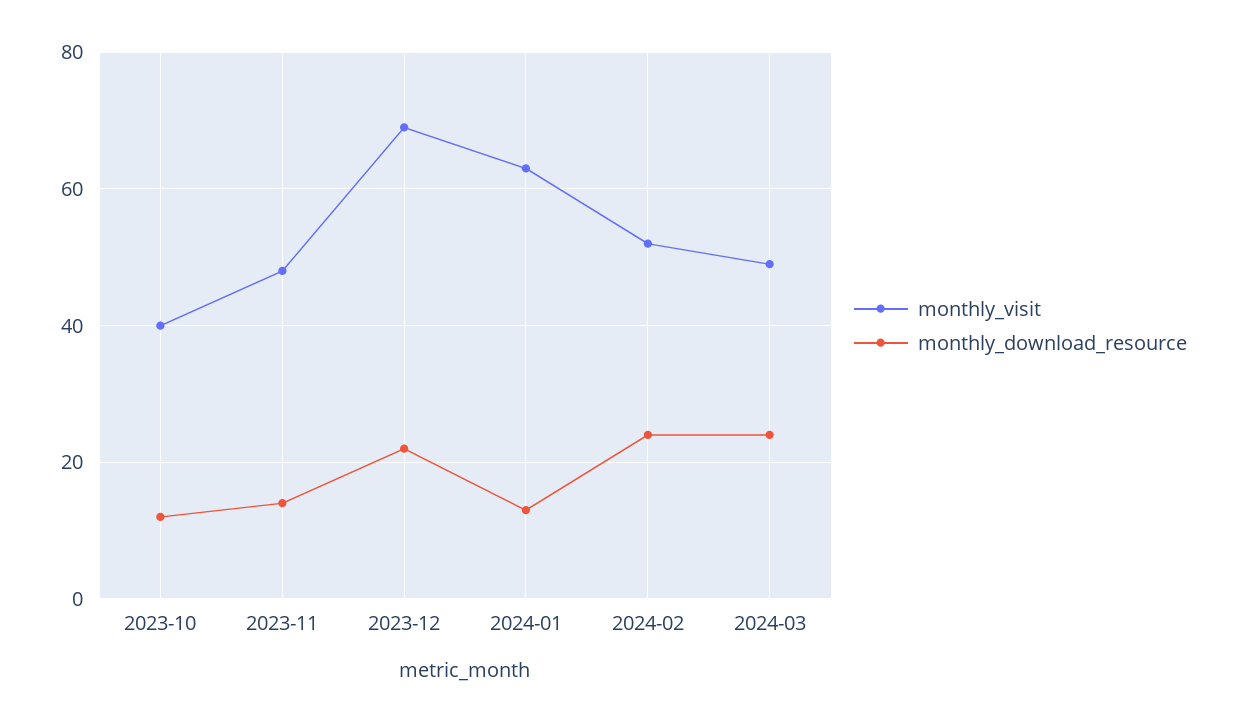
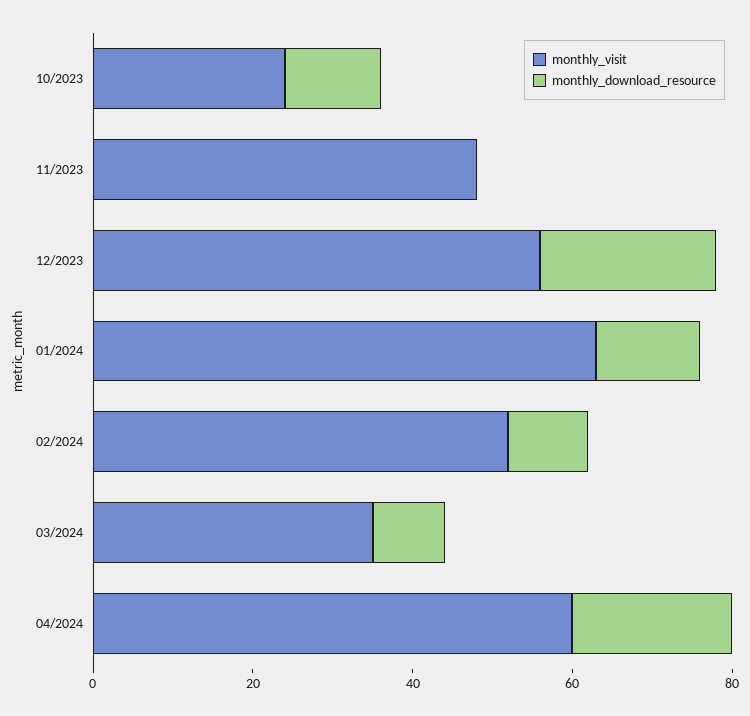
monthly_visit, 2023-10: 40 -> 25
monthly_download_resource, 2023-11: 15 -> 0
monthly_visit, 2023-12: 70 -> 55
monthly_download_resource, 2024-02: 25 -> 10
monthly_visit, 2024-03: 50 -> 35
monthly_download_resource, 2024-03: 25 -> 10
monthly_visit, 04/2024: none -> 60
monthly_download_resource, 04/2024: none -> 20

